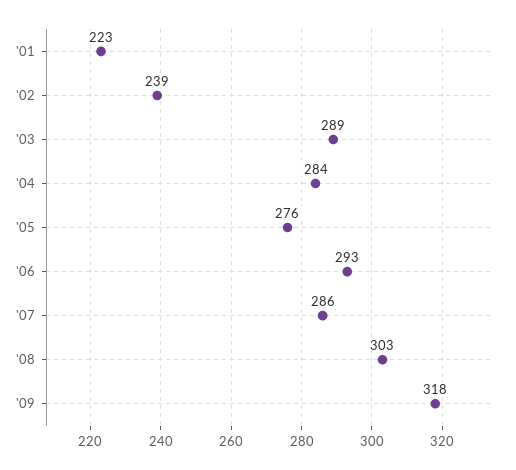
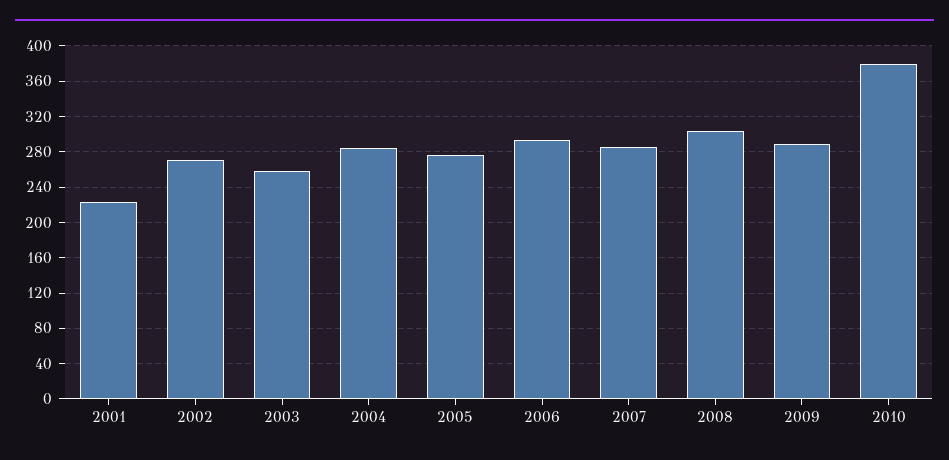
'02: 239 -> 270
'03: 289 -> 260
'09: 318 -> 290
2010: none -> 380

